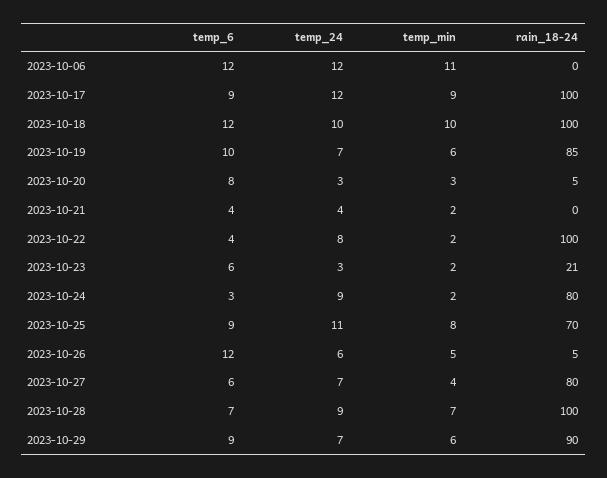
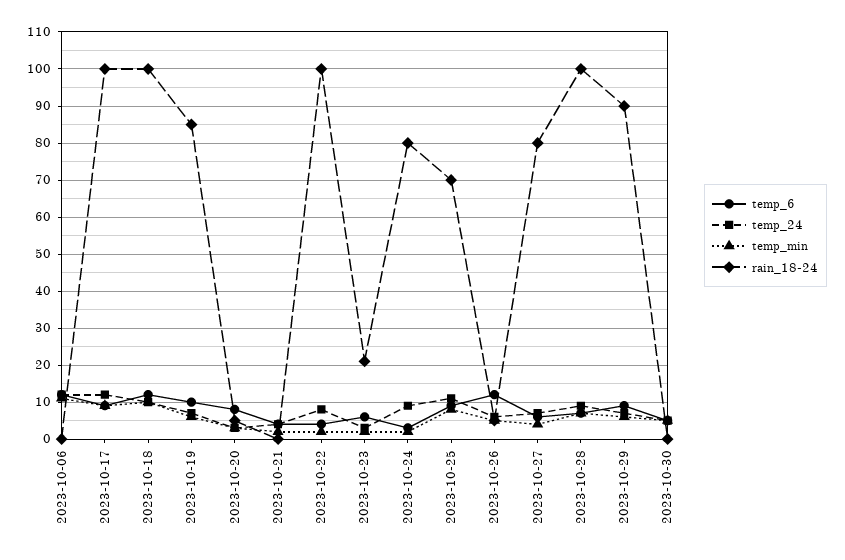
temp_6, 2023-10-30: none -> 5
temp_24, 2023-10-30: none -> 5
temp_min, 2023-10-30: none -> 5
rain_18-24, 2023-10-30: none -> 0

